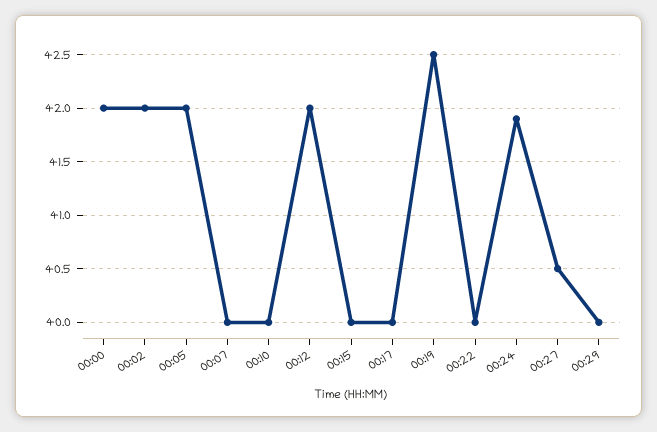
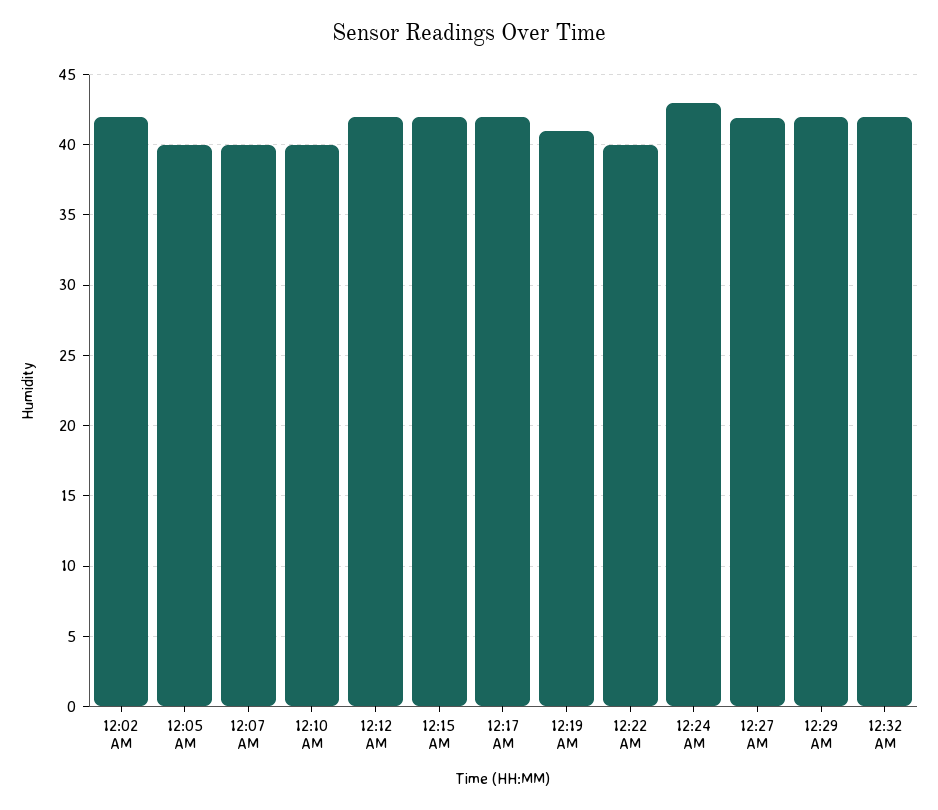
00:00: 42 -> none
00:05: 42 -> 40
00:15: 40 -> 42
00:17: 40 -> 42
00:19: 42.5 -> 41
00:24: 41.9 -> 43
00:27: 40.5 -> 42
00:29: 40 -> 42
12:32 AM: none -> 42

